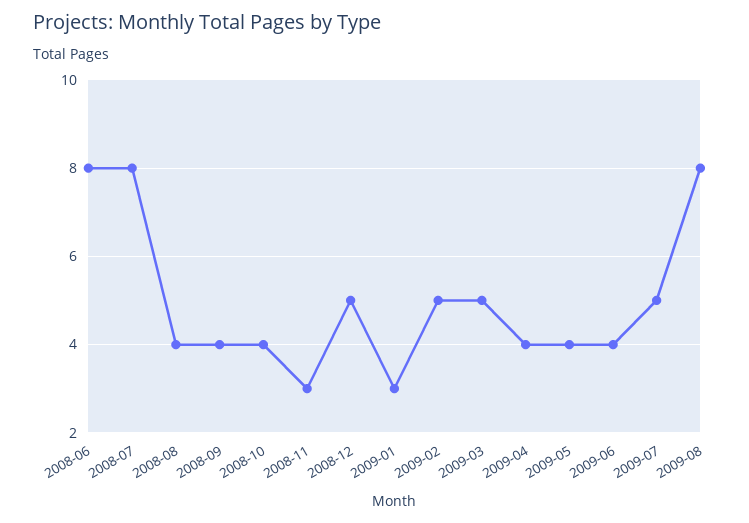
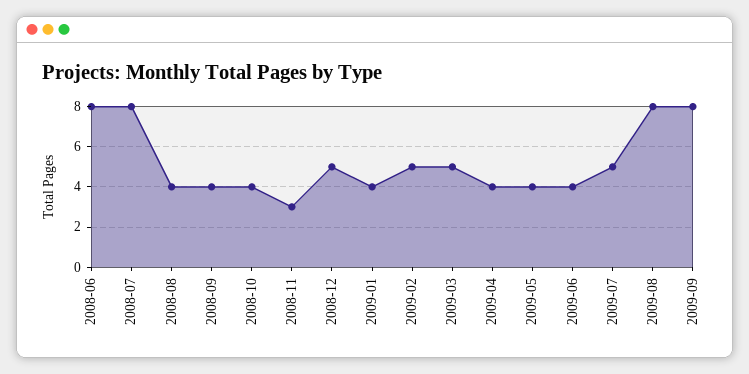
2009-01: 3 -> 4
2009-09: none -> 8

